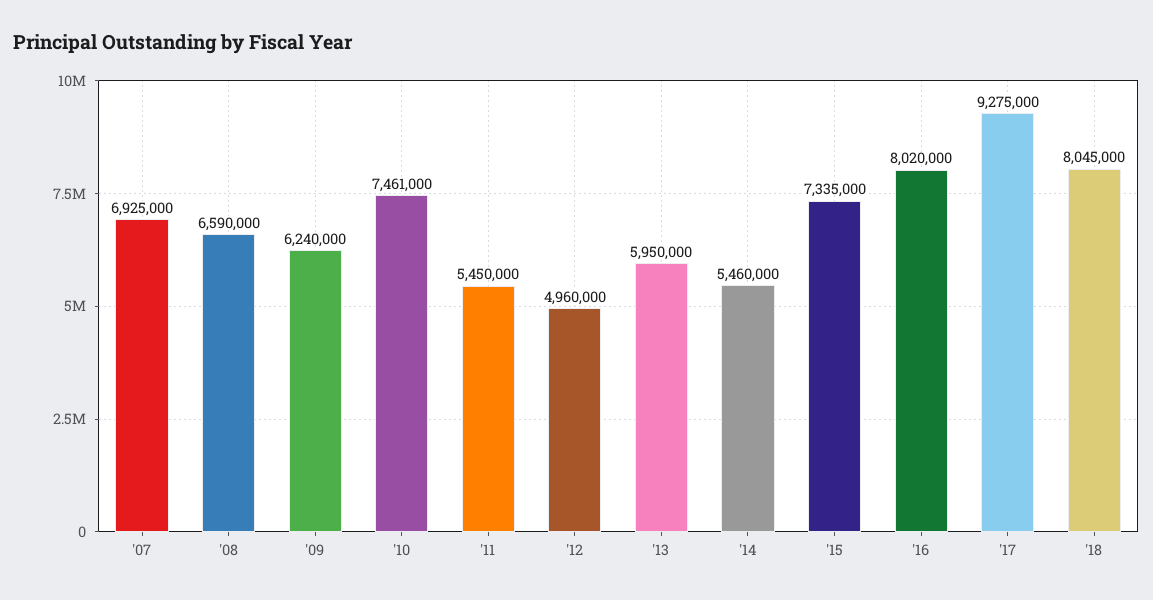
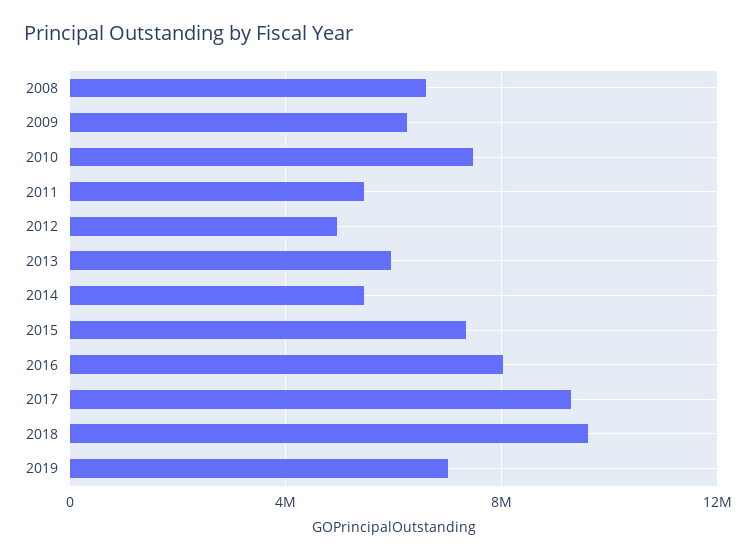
'07: 6925000 -> none
'18: 8045000 -> 9500000
2019: none -> 7000000

